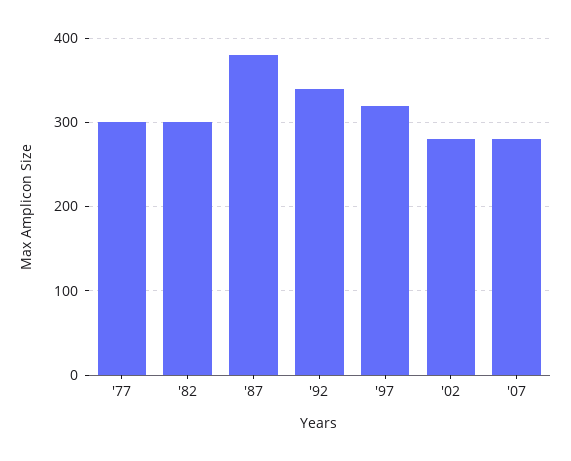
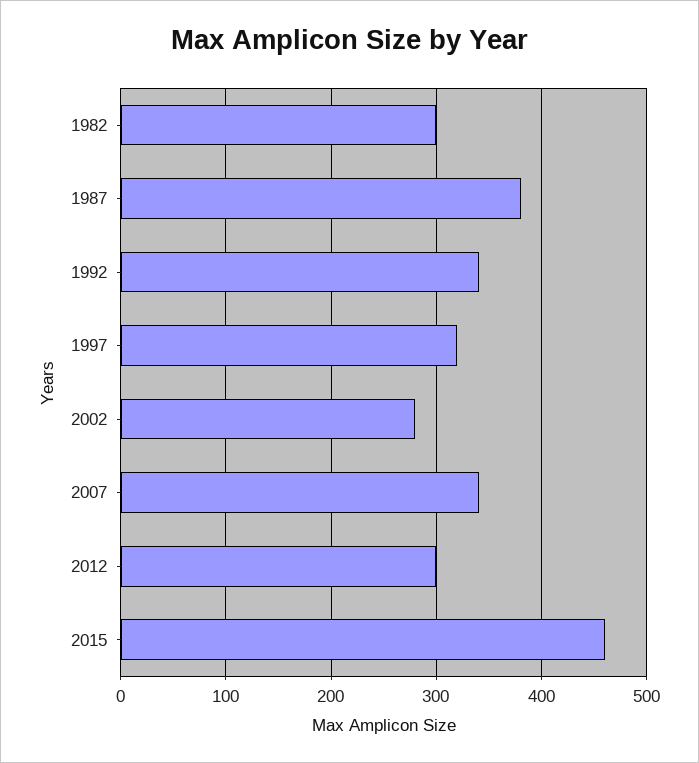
'77: 300 -> none
'07: 280 -> 340
2012: none -> 300
2015: none -> 460

